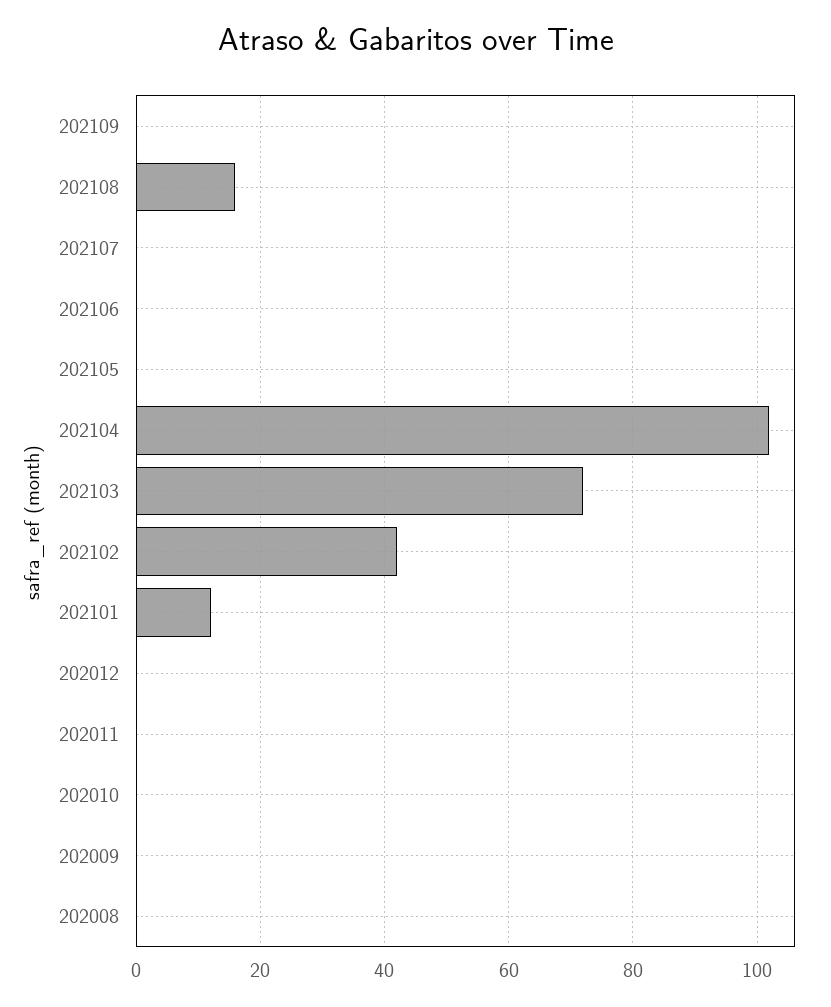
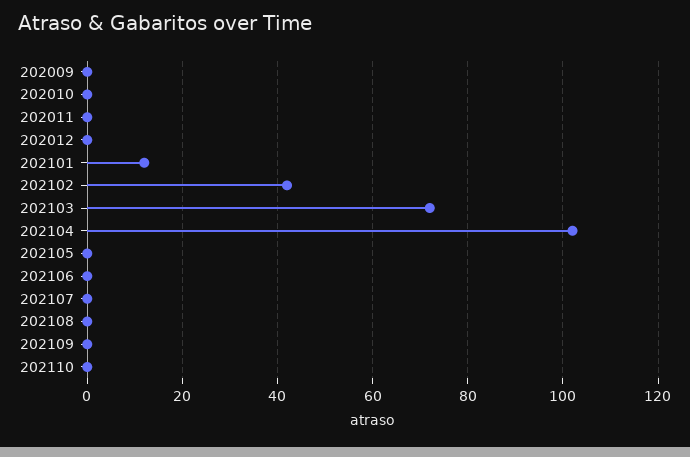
202108: 15 -> 0
202008: 0 -> none
202110: none -> 0

